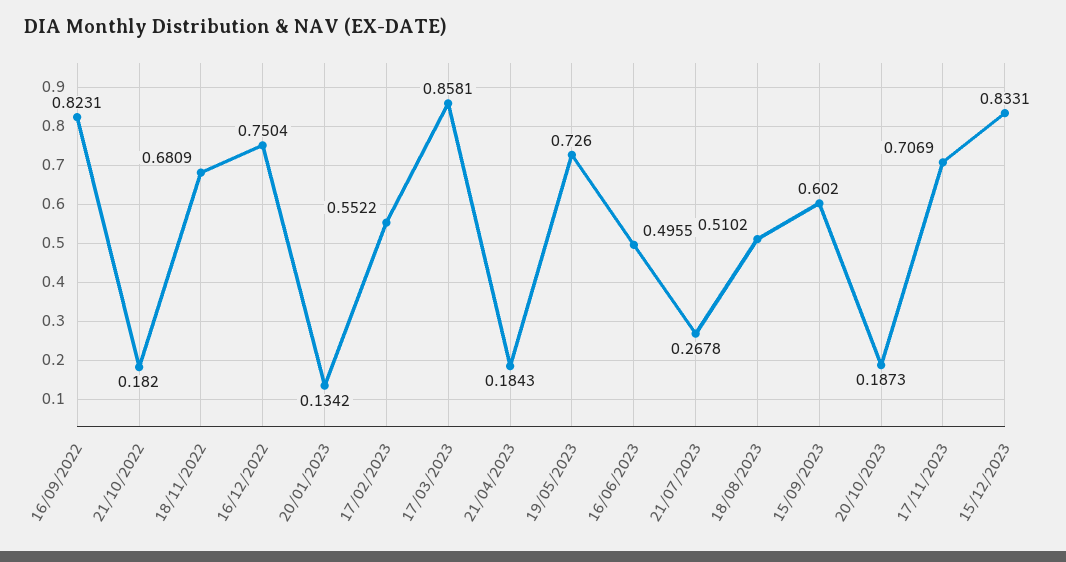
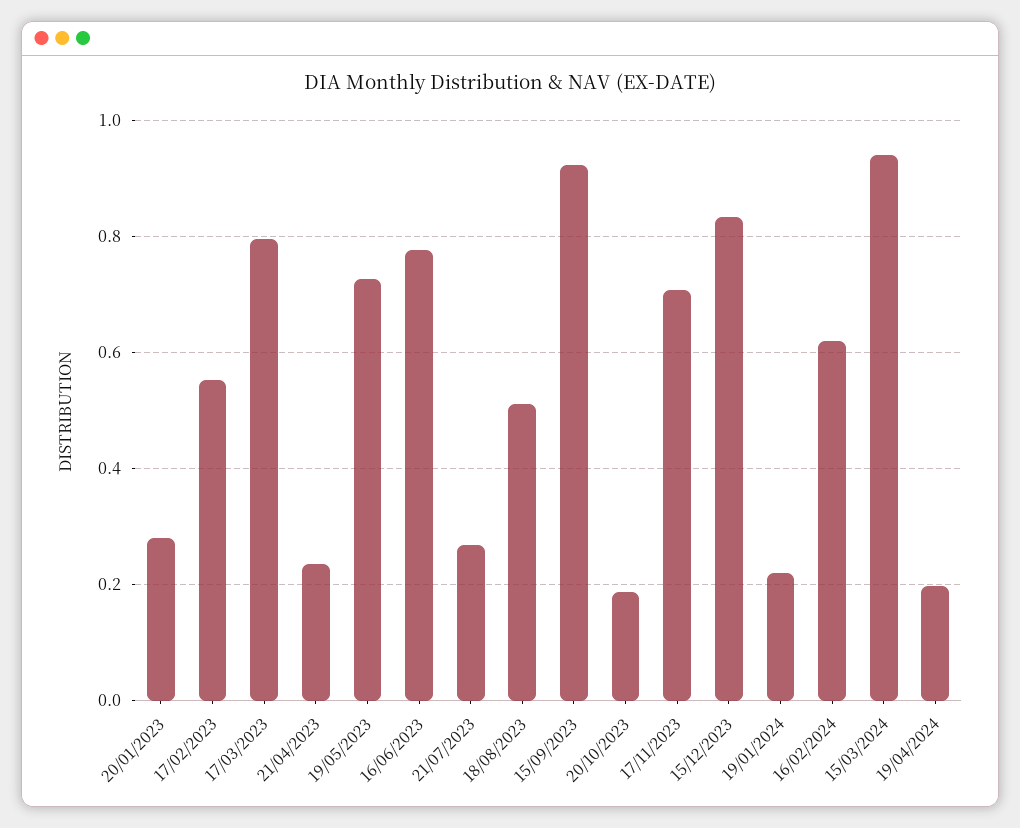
16/09/2022: 0.8231 -> none
21/10/2022: 0.182 -> none
18/11/2022: 0.6809 -> none
16/12/2022: 0.7504 -> none
20/01/2023: 0.1342 -> 0.28
17/03/2023: 0.8581 -> 0.8
21/04/2023: 0.1843 -> 0.24
16/06/2023: 0.4955 -> 0.78
15/09/2023: 0.602 -> 0.92
19/01/2024: none -> 0.22
16/02/2024: none -> 0.62
15/03/2024: none -> 0.94
19/04/2024: none -> 0.2

